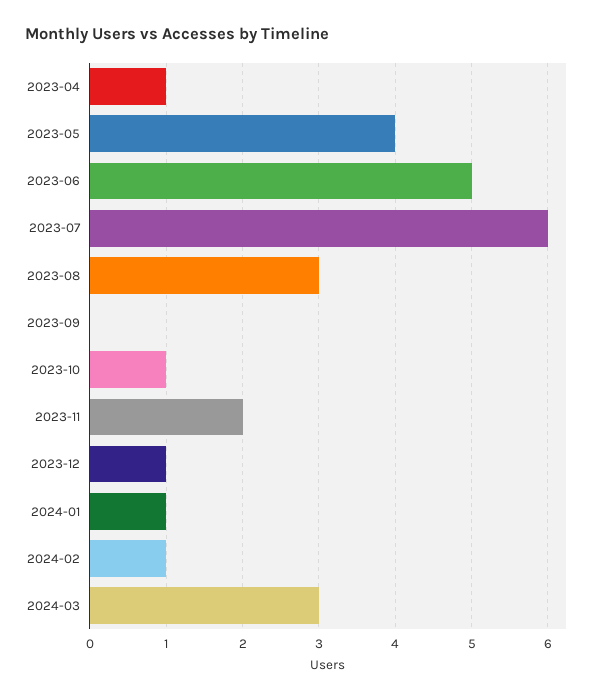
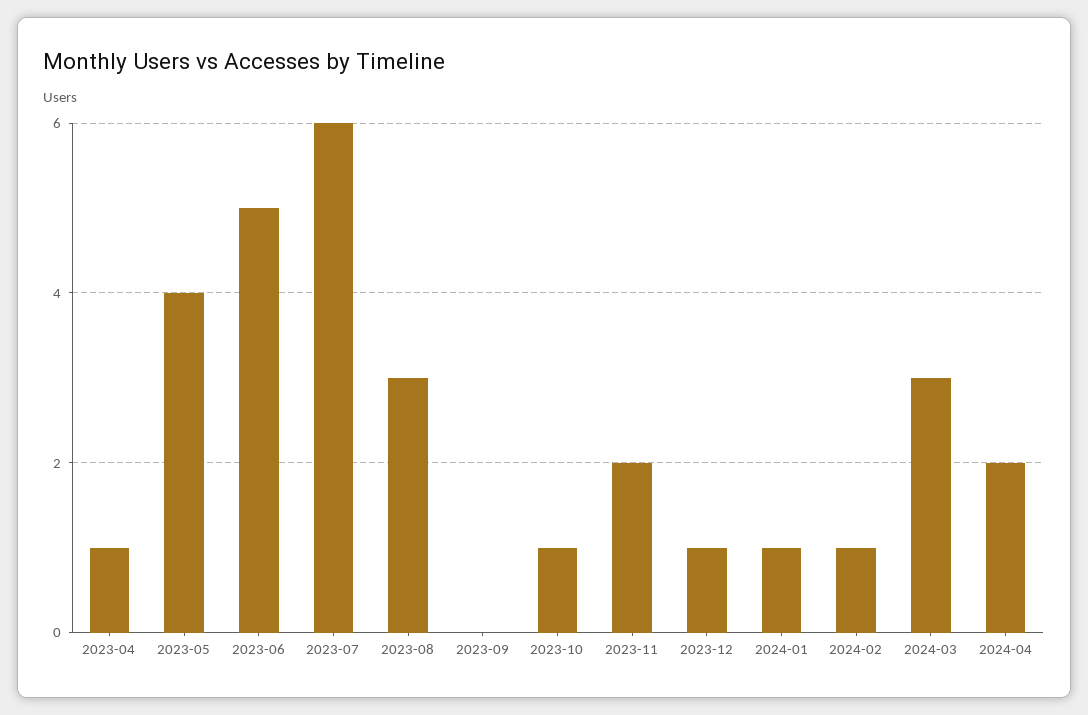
2024-04: none -> 2

